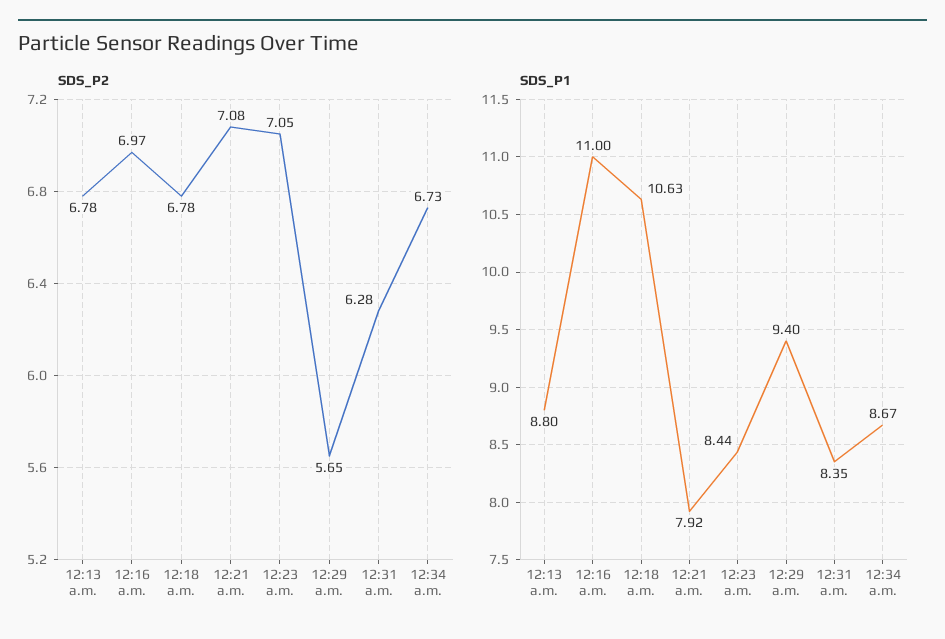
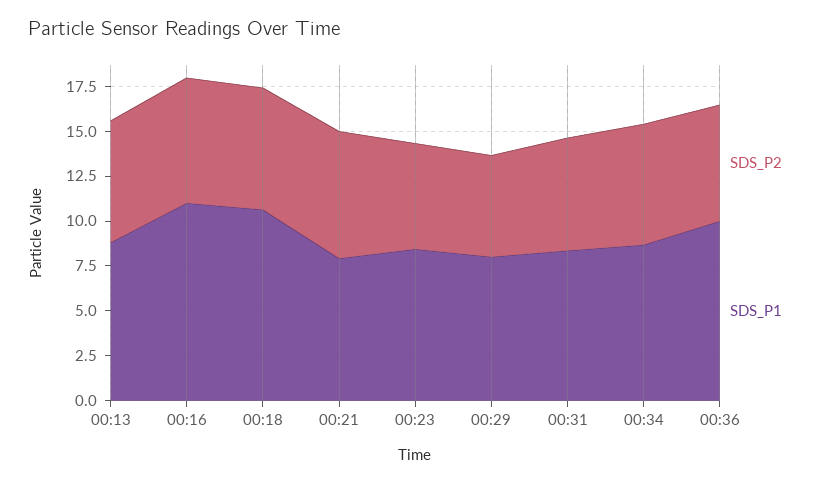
SDS_P2, 12:23 a.m.: 7.05 -> 6
SDS_P1, 12:29 a.m.: 9.4 -> 8
SDS_P2, 00:36: none -> 6.5
SDS_P1, 00:36: none -> 10

